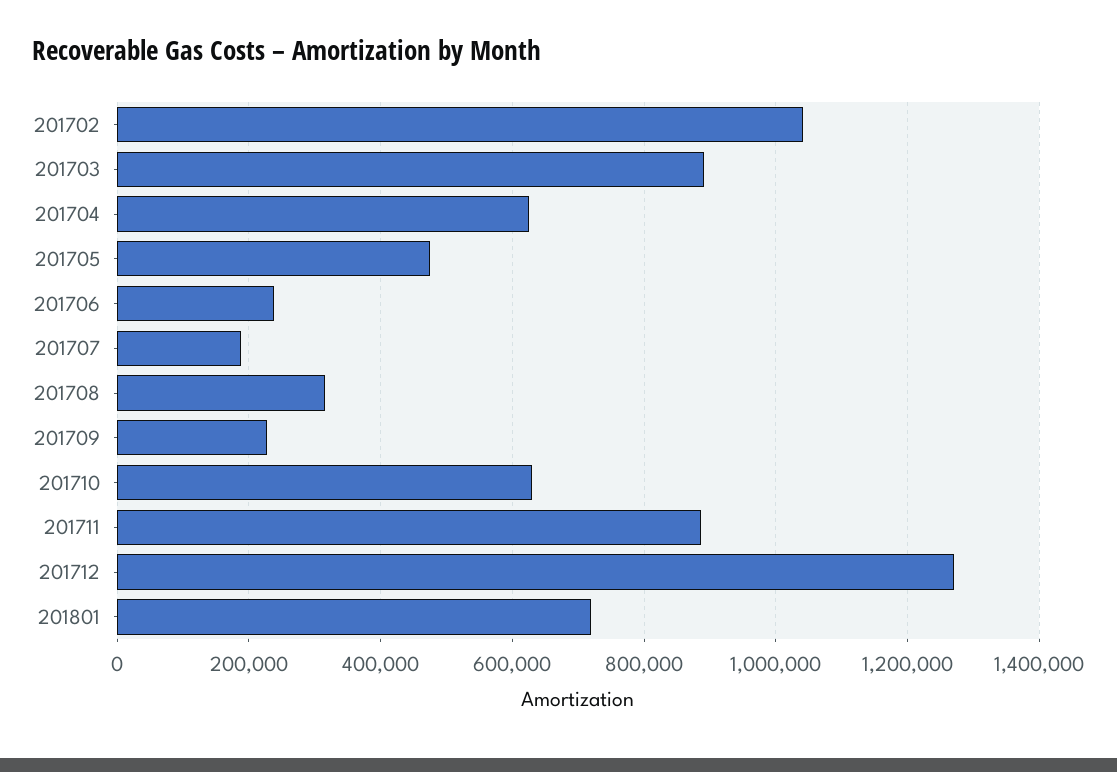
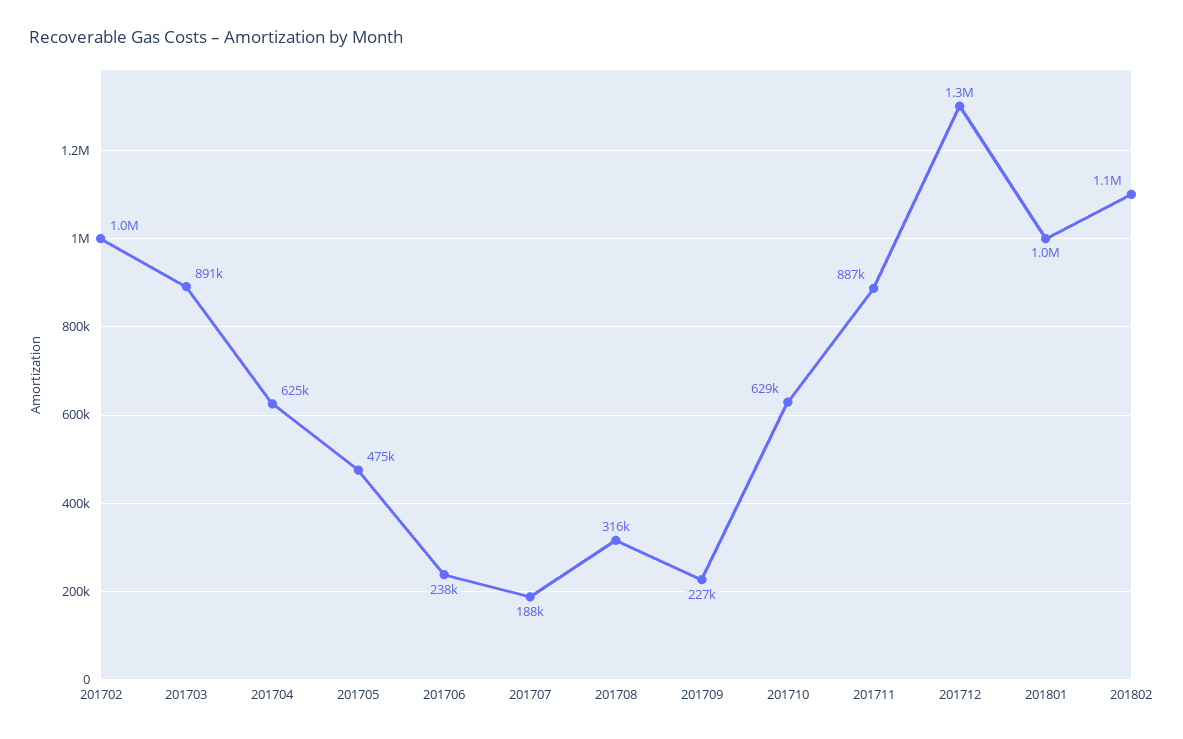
201801: 720000 -> 1000000
201802: none -> 1100000

